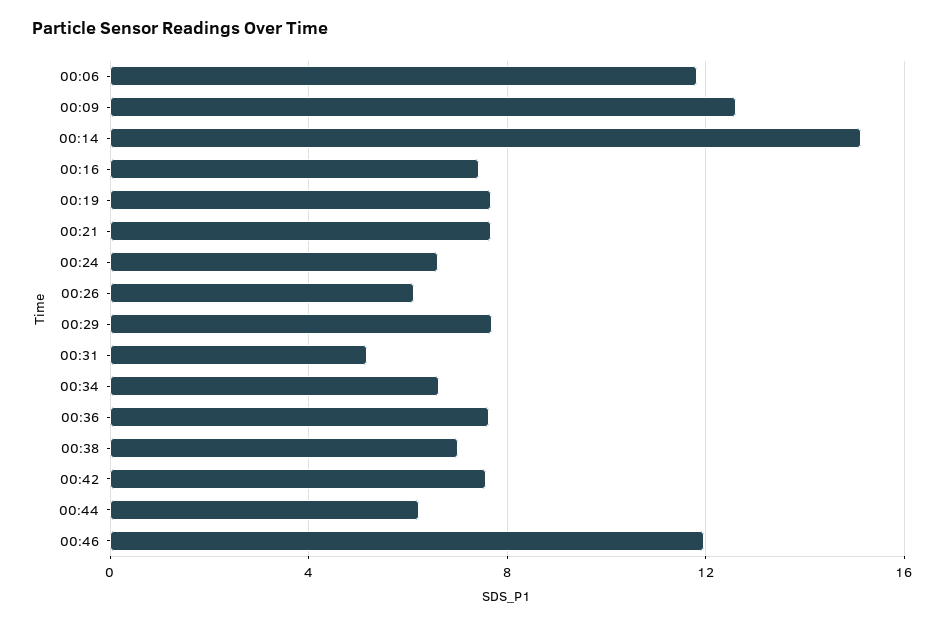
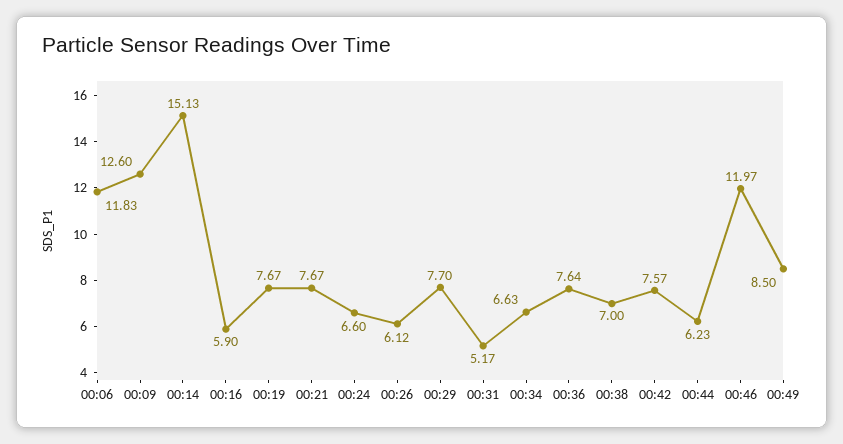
00:16: 7.5 -> 5.9
00:49: none -> 8.5

